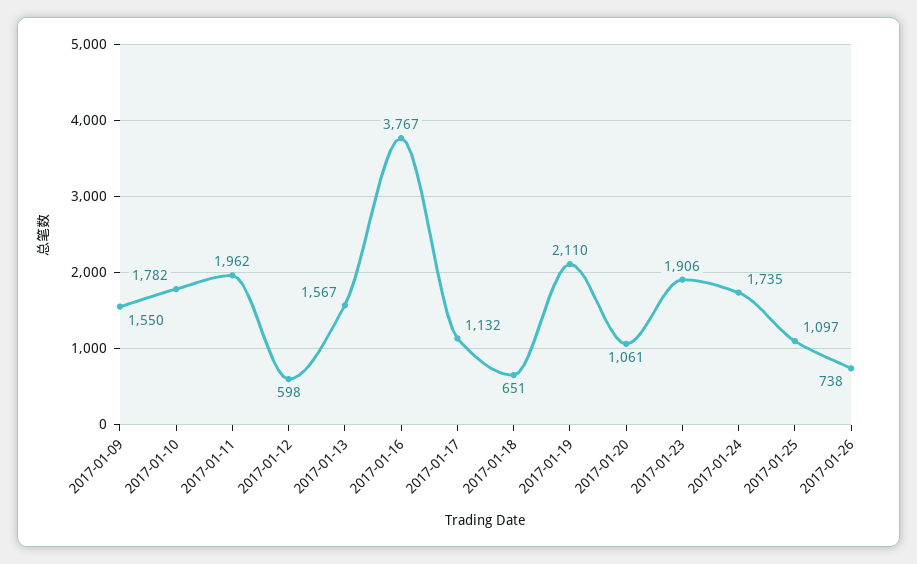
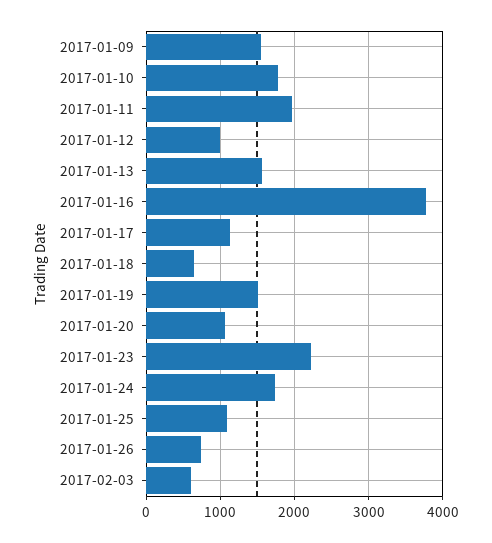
2017-01-12: 598 -> 1000
2017-01-19: 2110 -> 1500
2017-01-23: 1906 -> 2200
2017-02-03: none -> 600

